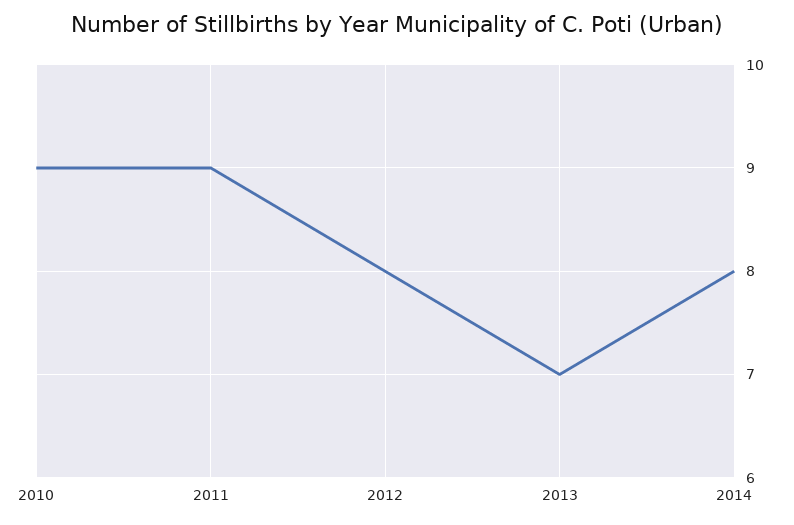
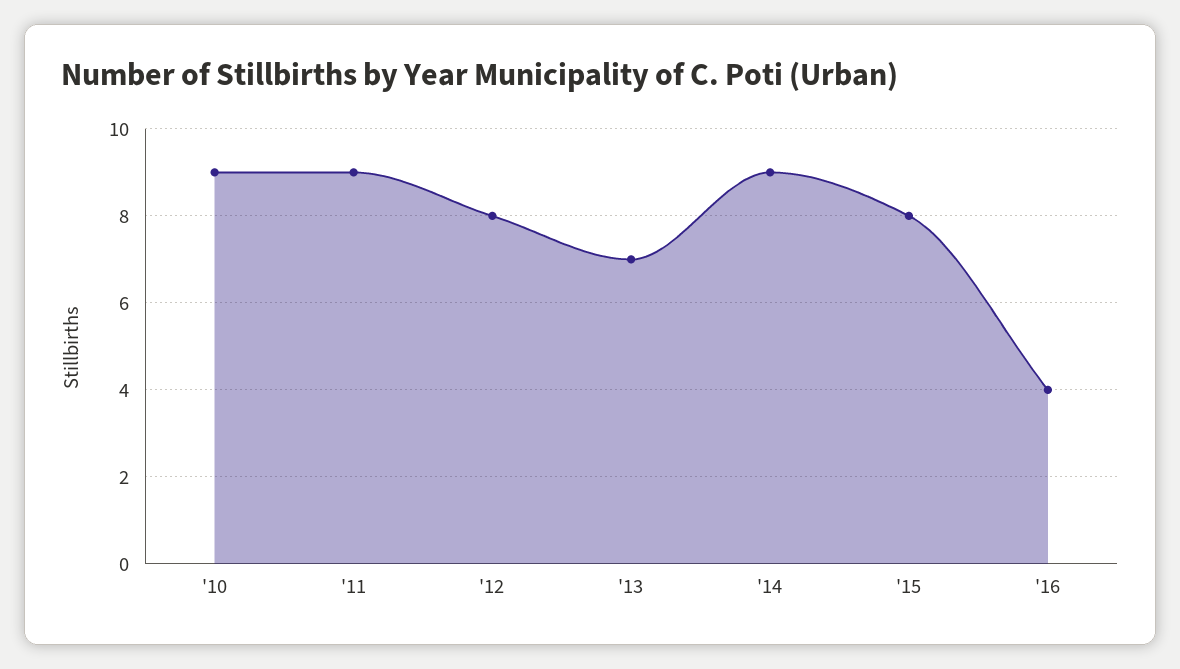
2014: 8 -> 9
'15: none -> 8
'16: none -> 4

